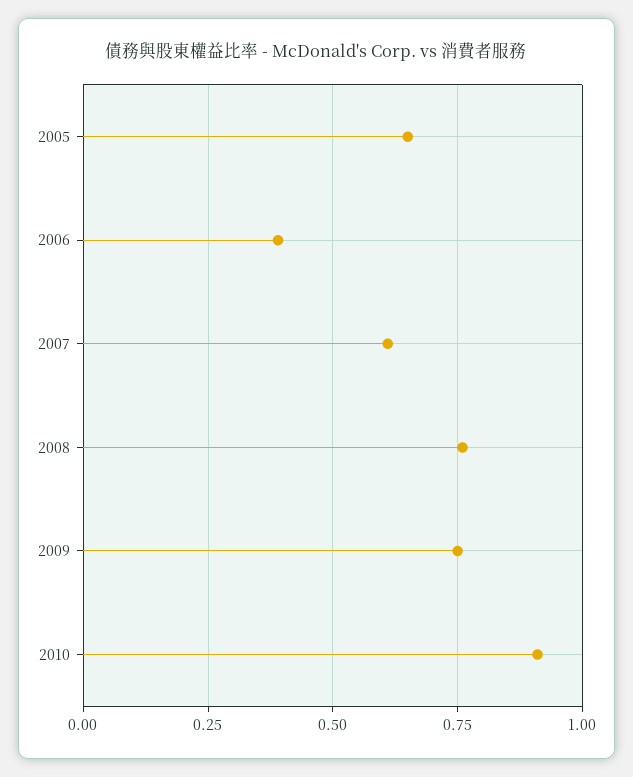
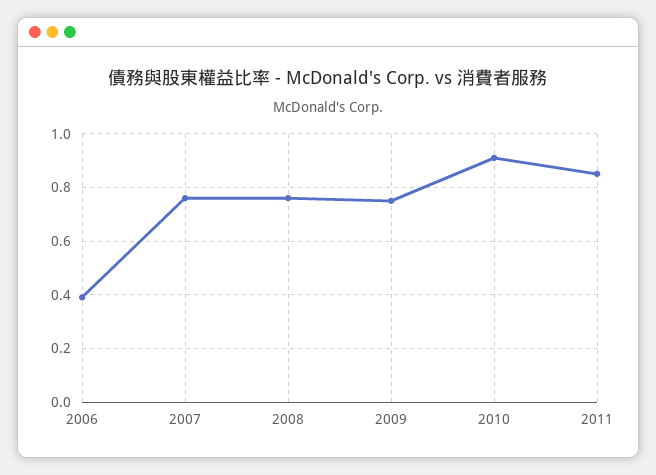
2005: 0.65 -> none
2007: 0.6 -> 0.75
2011: none -> 0.85

